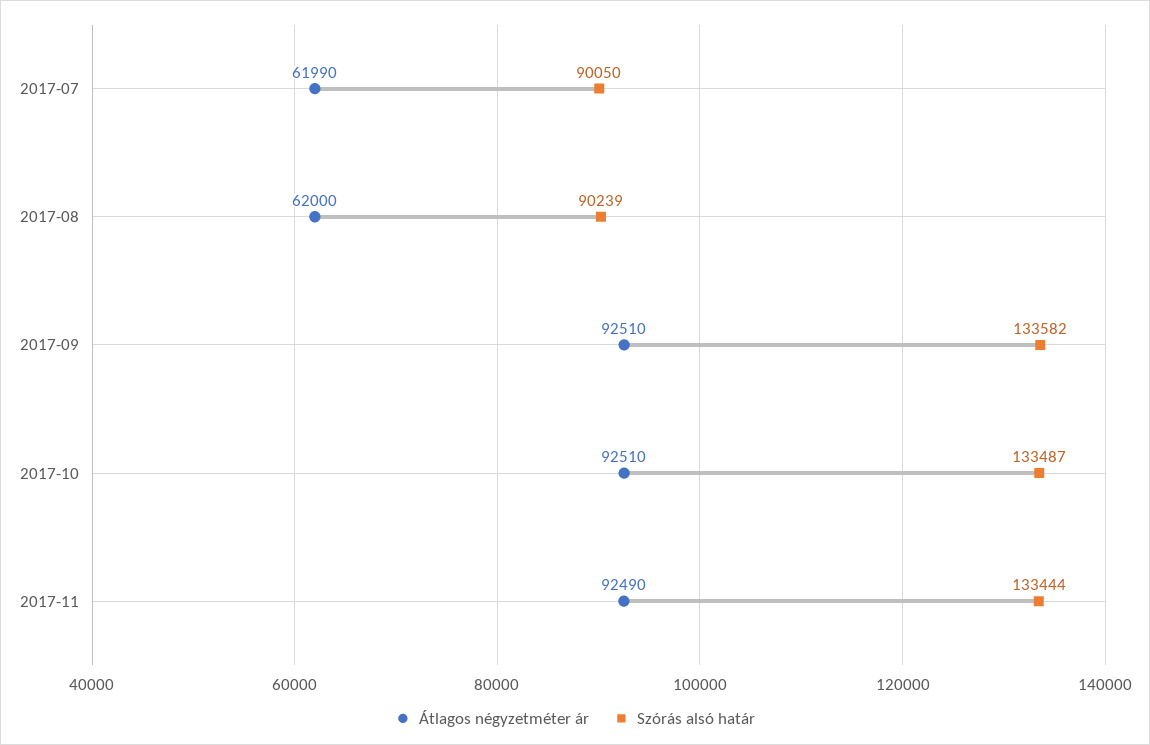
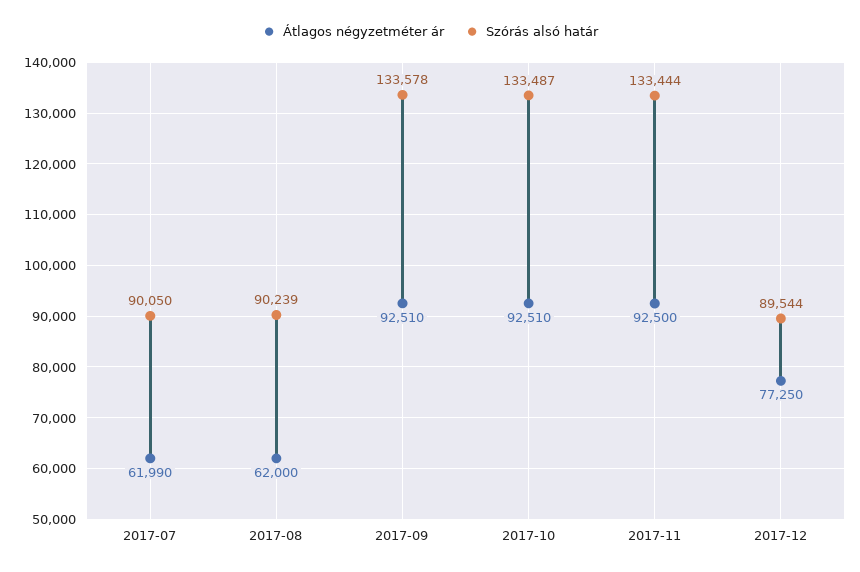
Szórás alsó határ, 2017-09: 133582 -> 133578
Átlagos négyzetméter ár, 2017-11: 92490 -> 92500
Átlagos négyzetméter ár, 2017-12: none -> 77250
Szórás alsó határ, 2017-12: none -> 89544

